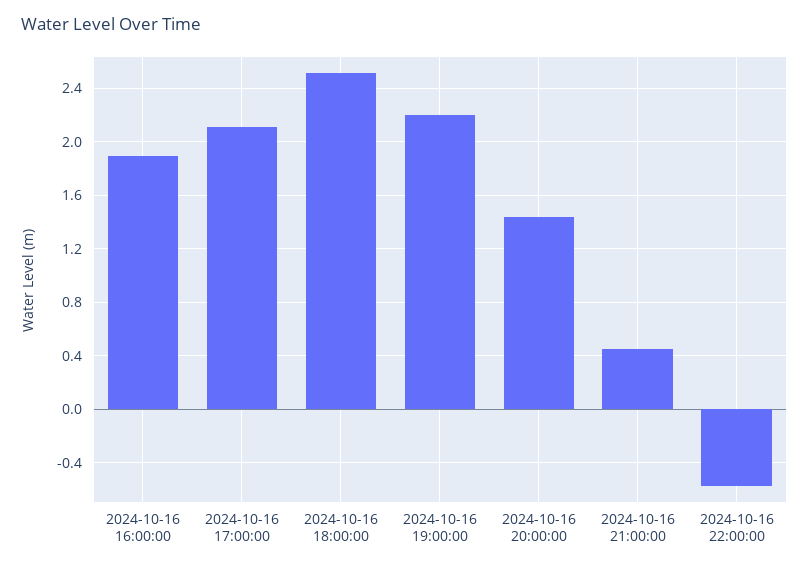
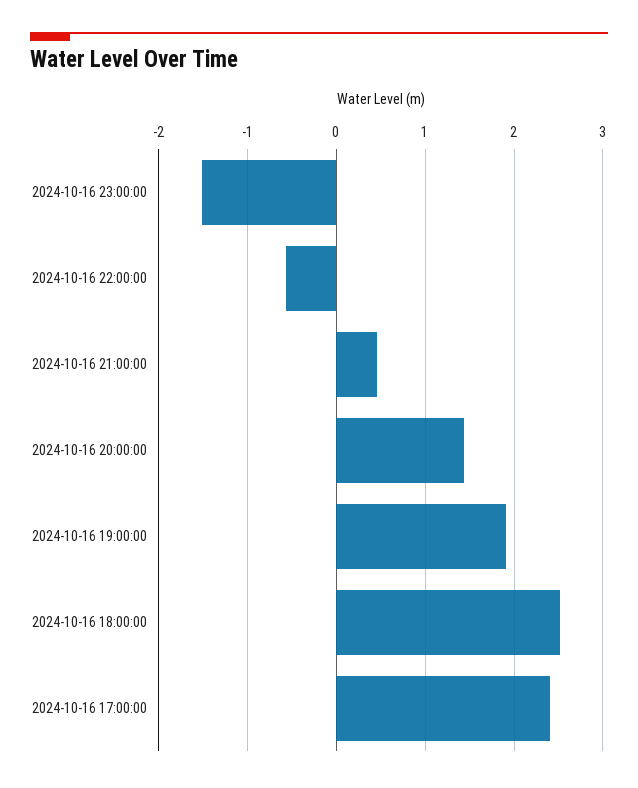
2024-10-16 16:00:00: 1.9 -> none
2024-10-16 17:00:00: 2.1 -> 2.4
2024-10-16 19:00:00: 2.2 -> 1.9
2024-10-16 23:00:00: none -> -1.5

